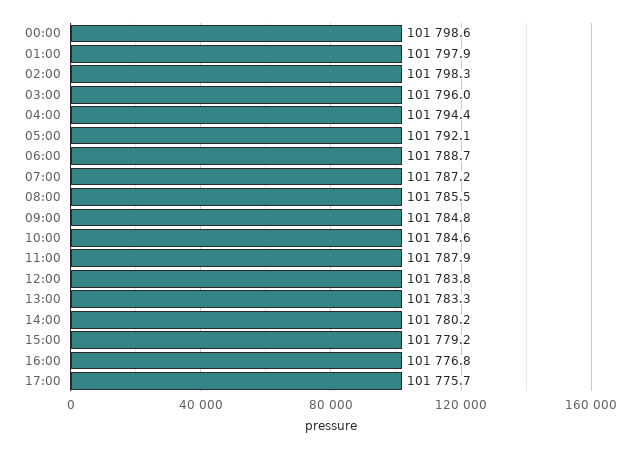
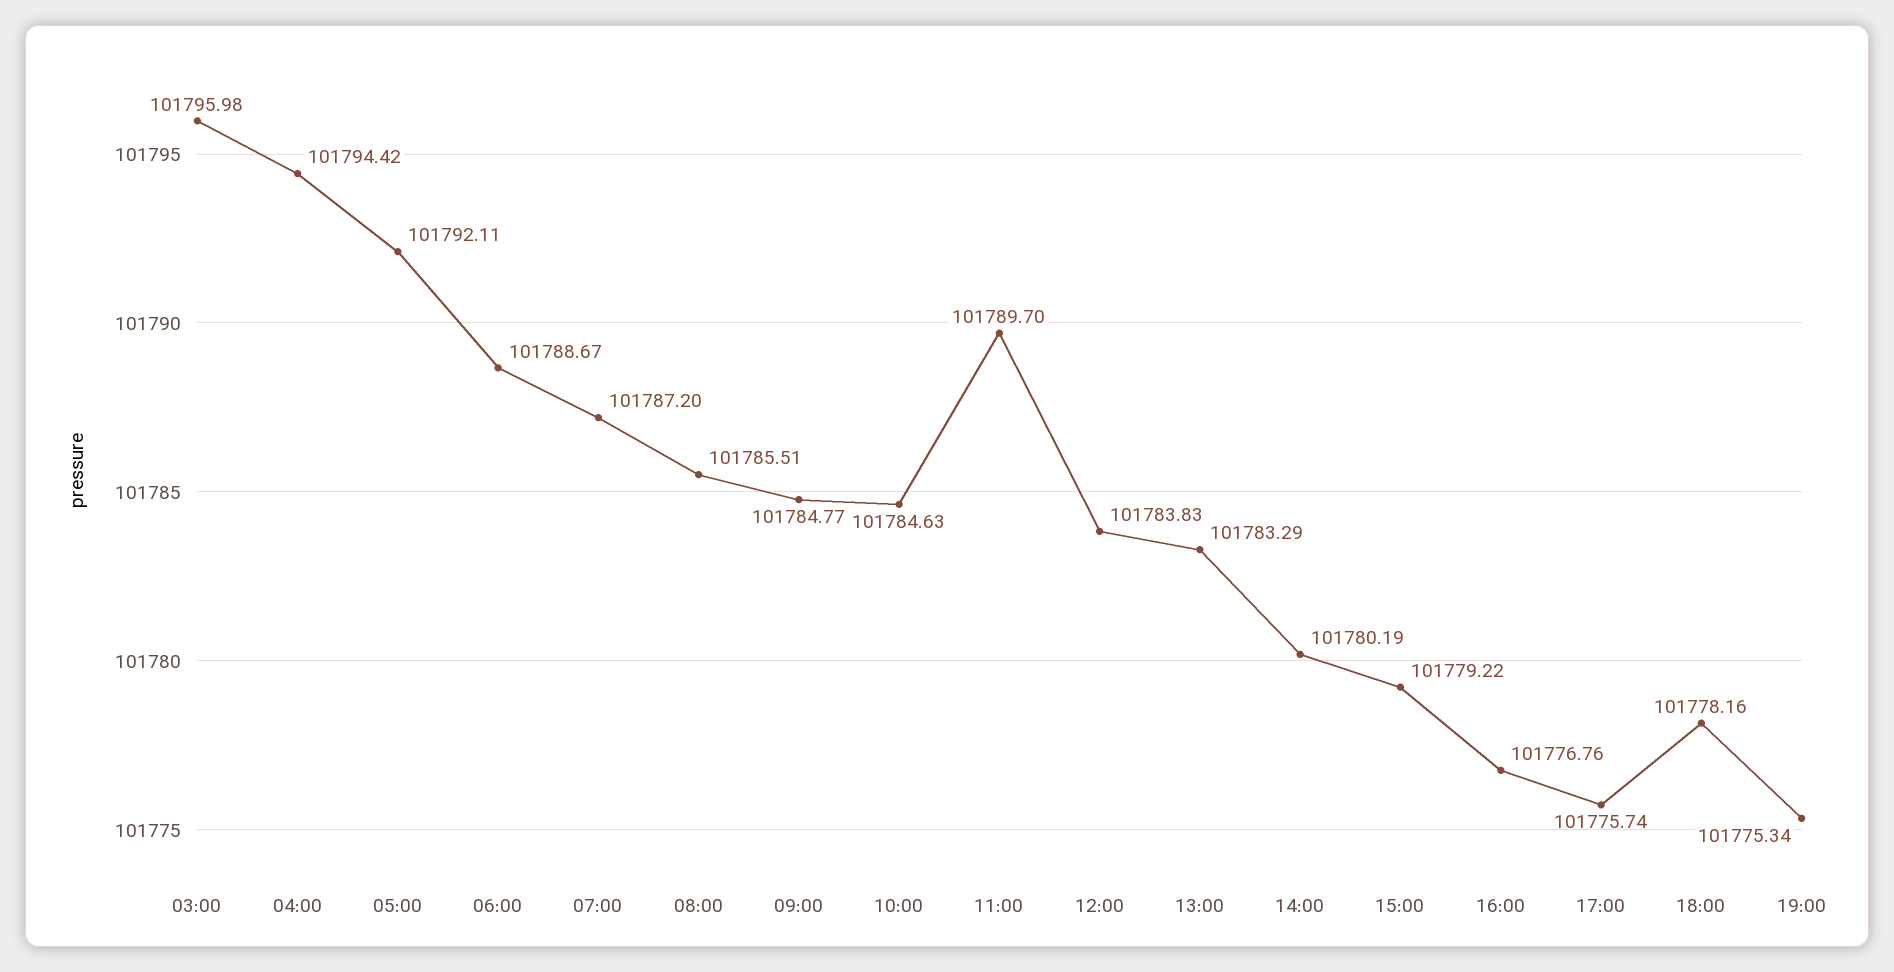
00:00: 101798.6 -> none
01:00: 101797.9 -> none
02:00: 101798.3 -> none
11:00: 101787.9 -> 101789.7
18:00: none -> 101778.16
19:00: none -> 101775.34

